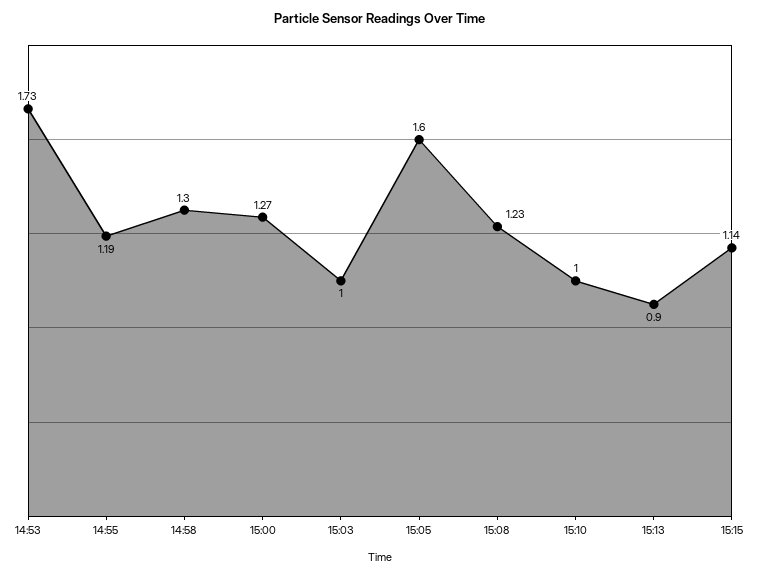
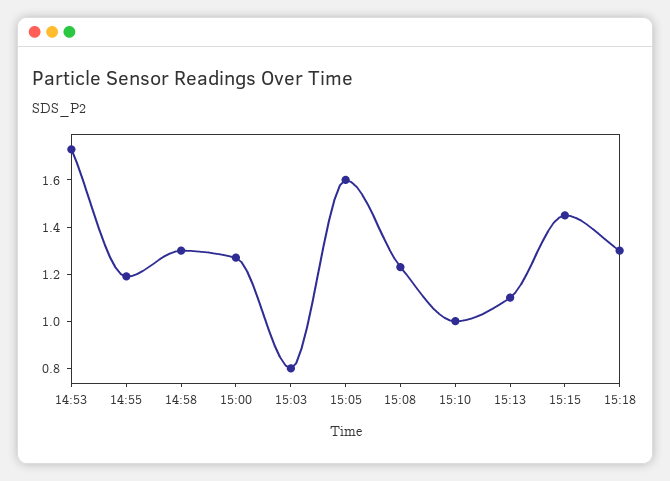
15:03: 1 -> 0.8
15:13: 0.9 -> 1.1
15:15: 1.14 -> 1.45
15:18: none -> 1.3

